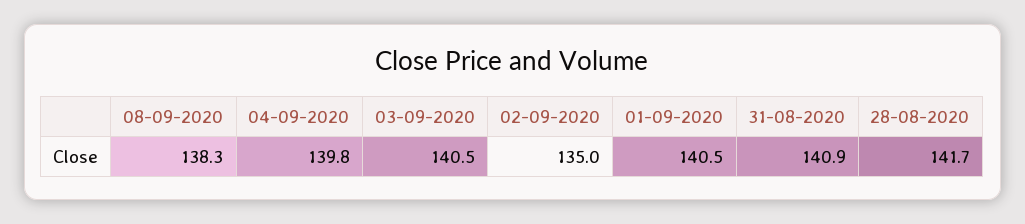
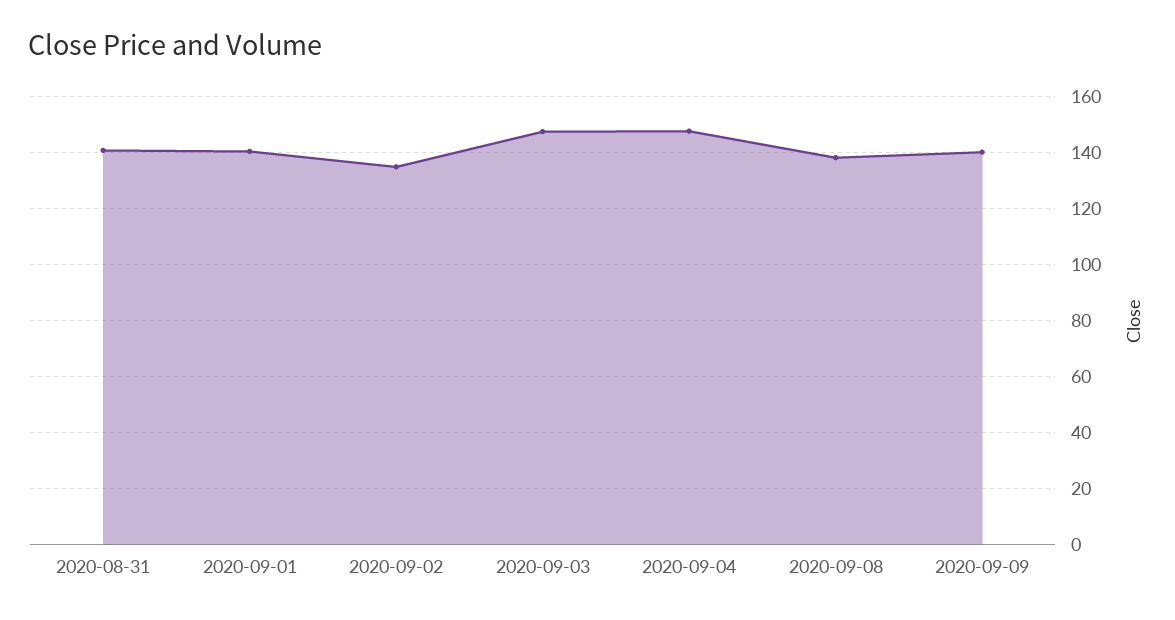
04-09-2020: 139.8 -> 147.5
03-09-2020: 140.5 -> 147.5
28-08-2020: 141.7 -> none
2020-09-09: none -> 140

